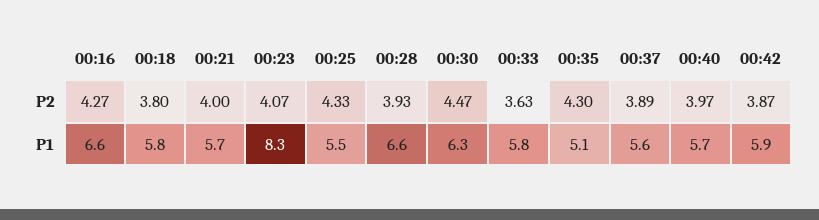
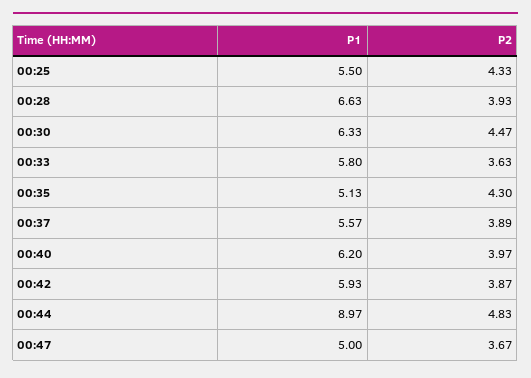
00:16, P2: 4.27 -> none
00:18, P2: 3.8 -> none
00:21, P2: 4 -> none
00:23, P2: 4.07 -> none
00:16, P1: 6.6 -> none
00:18, P1: 5.8 -> none
00:21, P1: 5.7 -> none
00:23, P1: 8.3 -> none
00:40, P1: 5.7 -> 6.2
00:44, P1: none -> 8.97
00:44, P2: none -> 4.83
00:47, P1: none -> 5
00:47, P2: none -> 3.67

